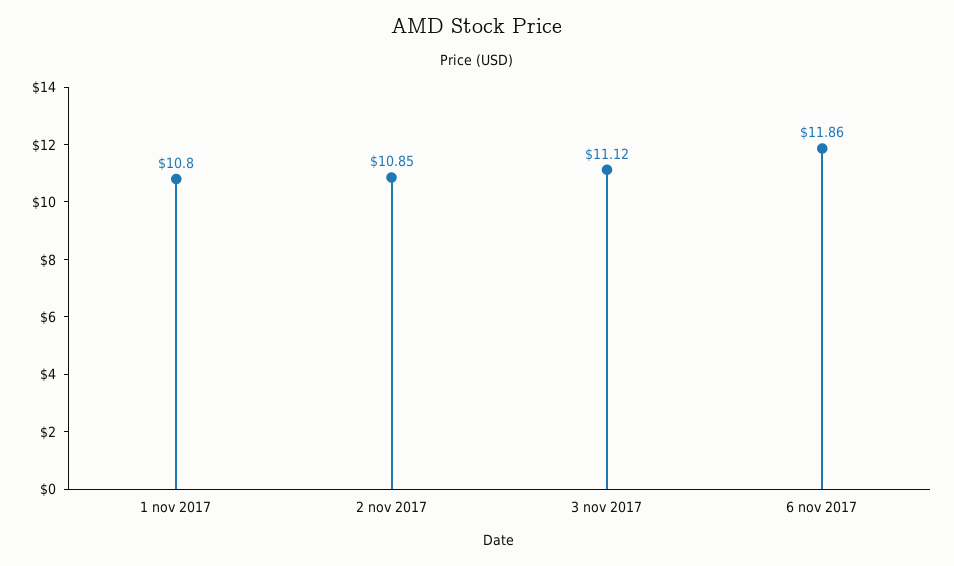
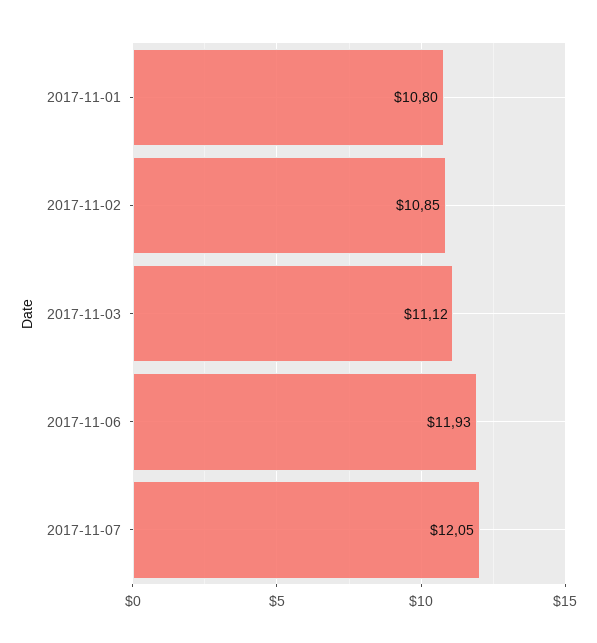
6 nov 2017: 11.86 -> 11.93
2017-11-07: none -> 12.05

